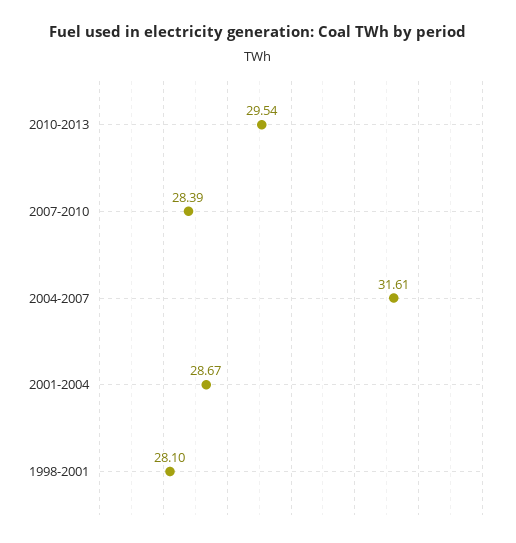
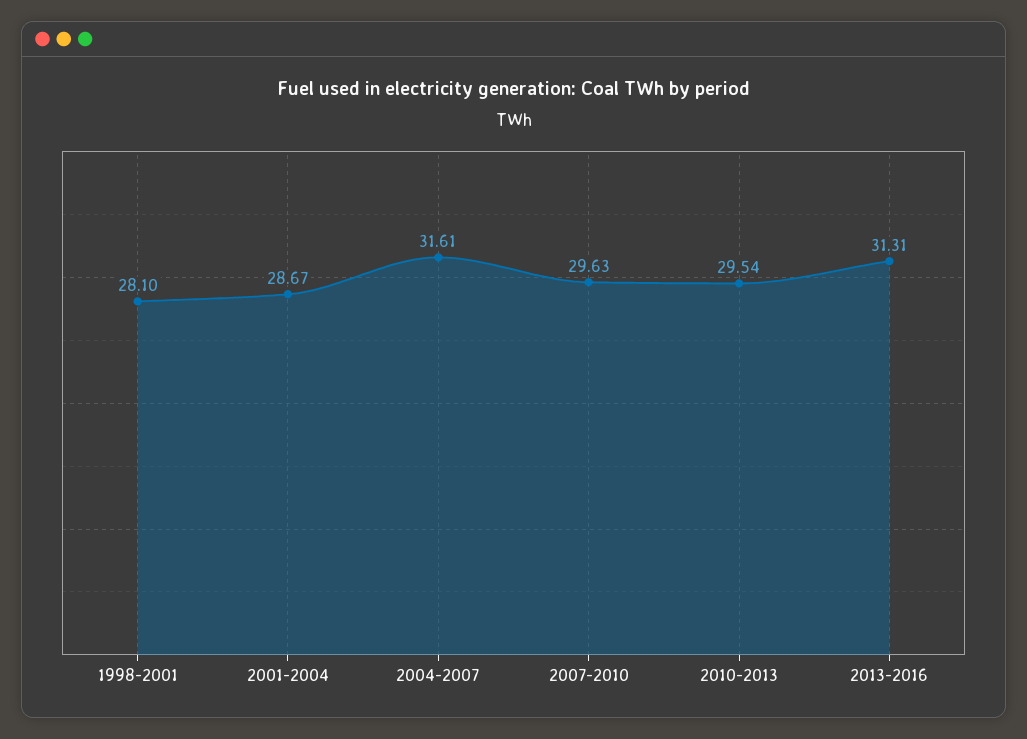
2007-2010: 28.39 -> 29.63
2013-2016: none -> 31.31

